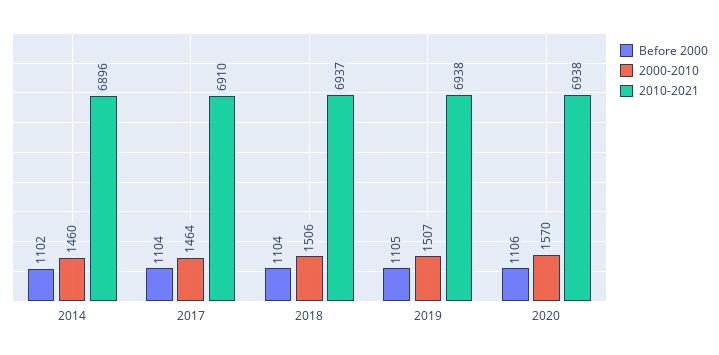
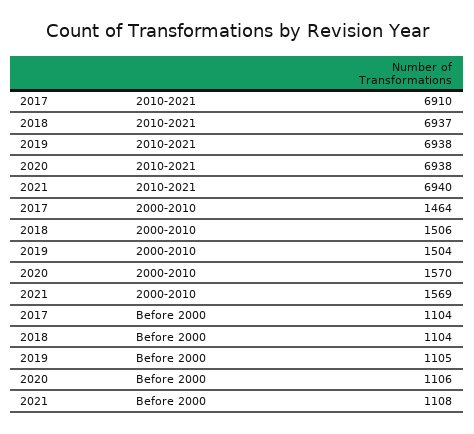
Before 2000, 2014: 1102 -> none
2000-2010, 2014: 1460 -> none
2010-2021, 2014: 6896 -> none
2000-2010, 2019: 1507 -> 1504
2010-2021, 2021: none -> 6940
2000-2010, 2021: none -> 1569
Before 2000, 2021: none -> 1108

